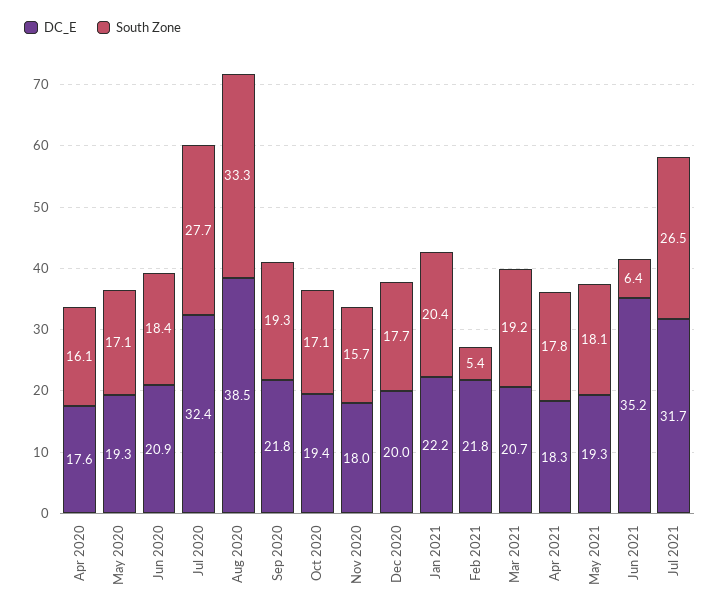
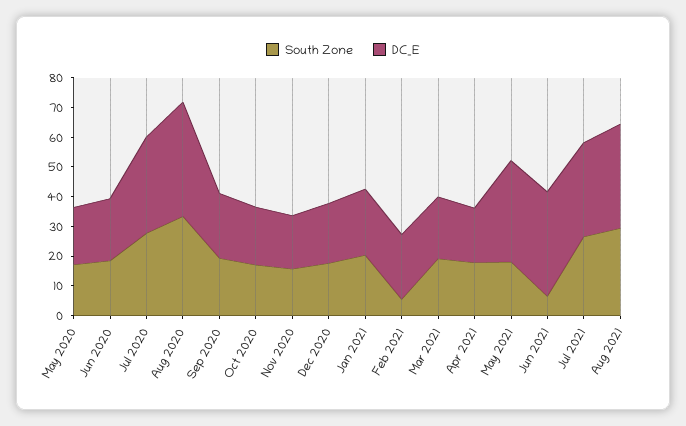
DC_E, Apr 2020: 17.6 -> none
South Zone, Apr 2020: 16.1 -> none
DC_E, May 2021: 19.3 -> 35
South Zone, Aug 2021: none -> 30
DC_E, Aug 2021: none -> 35

